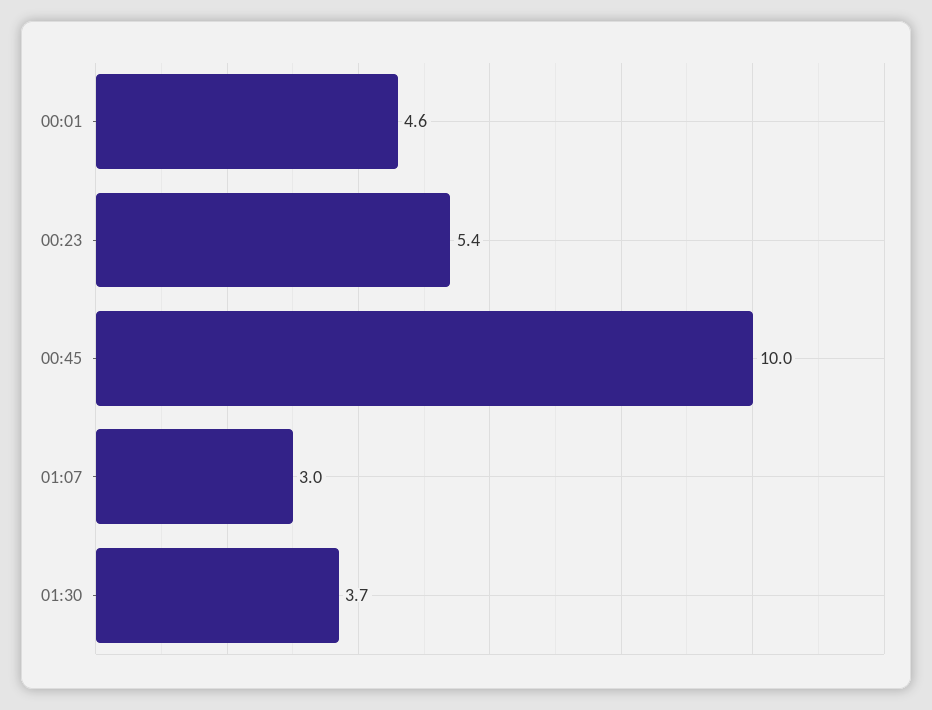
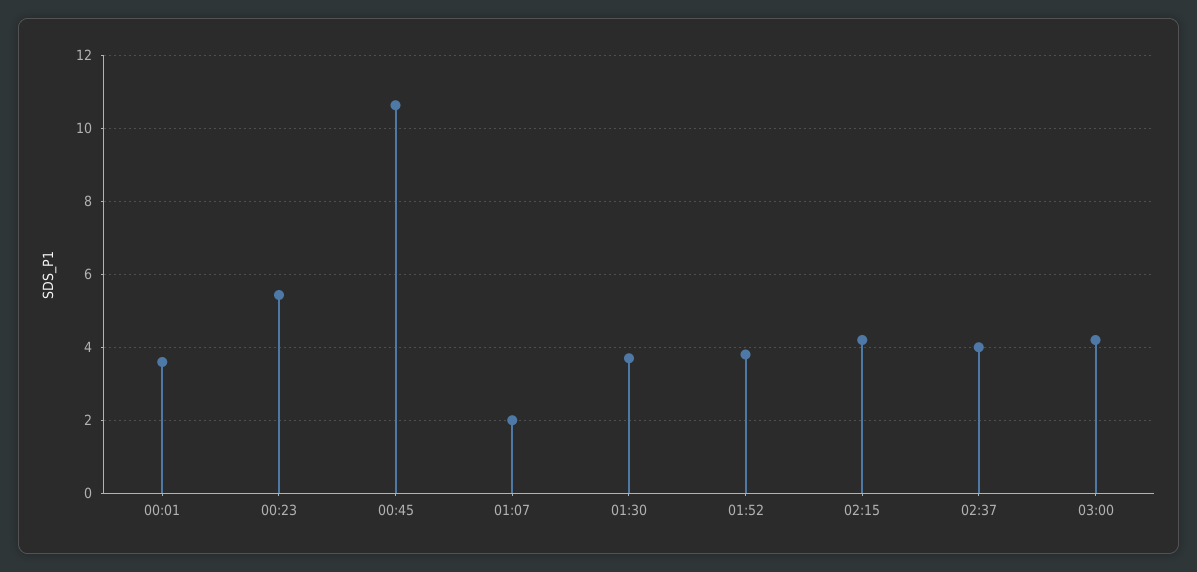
00:01: 4.6 -> 3.6
00:45: 10 -> 10.6
01:07: 3 -> 2
01:52: none -> 3.8
02:15: none -> 4.2
02:37: none -> 4
03:00: none -> 4.2

